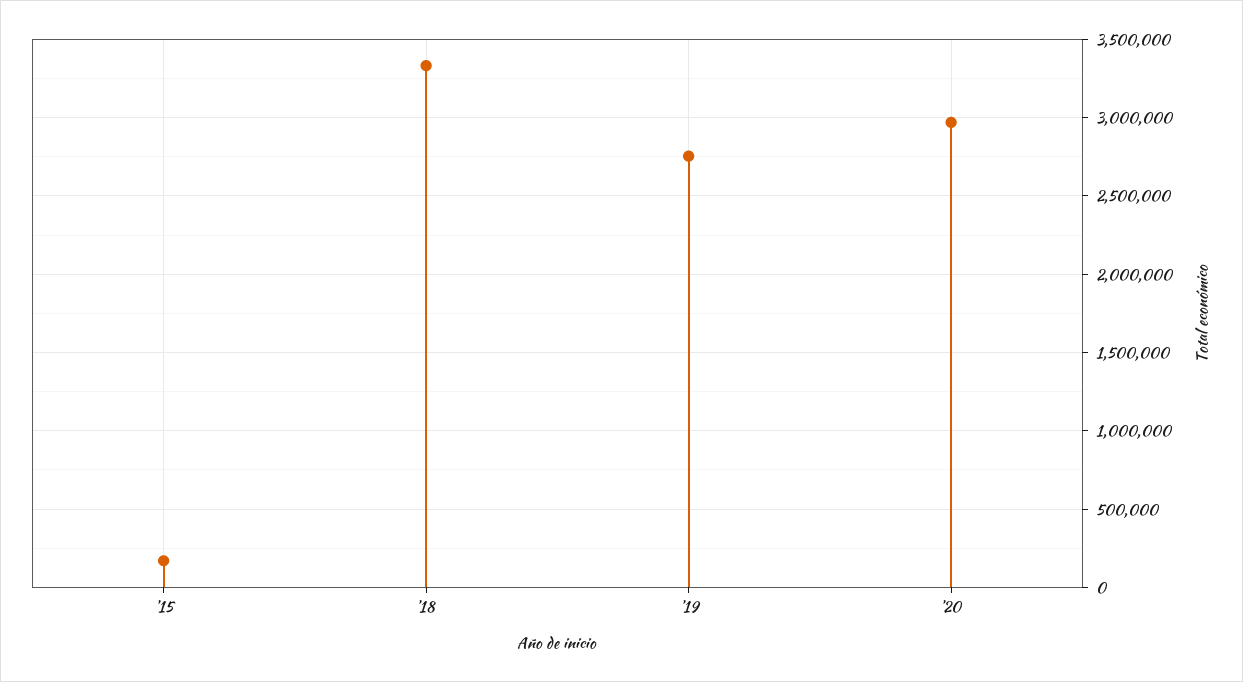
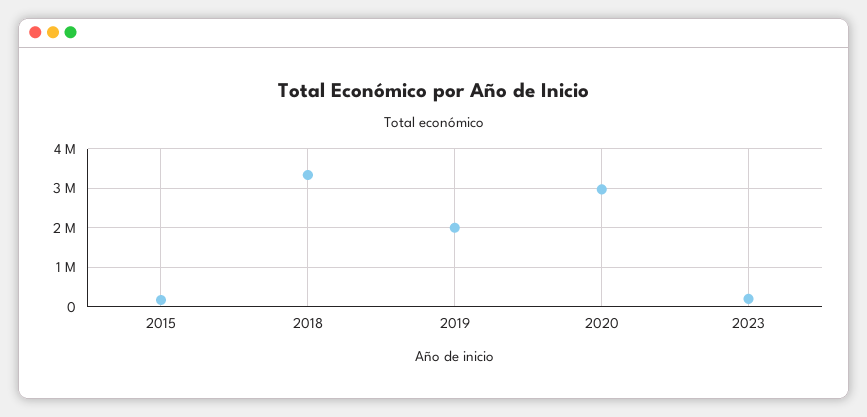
'19: 2750000 -> 2000000
2023: none -> 200000

